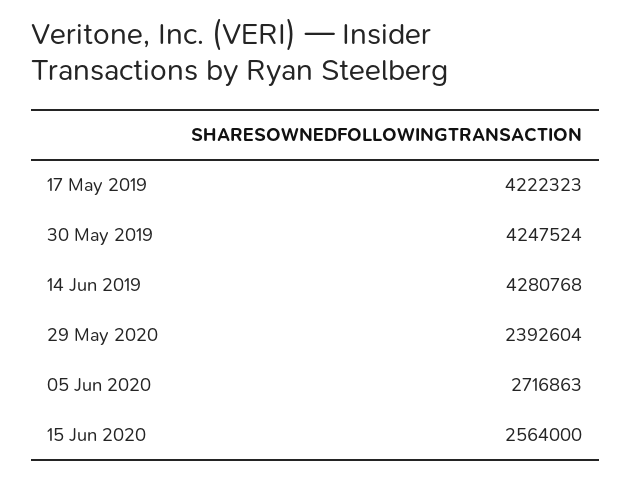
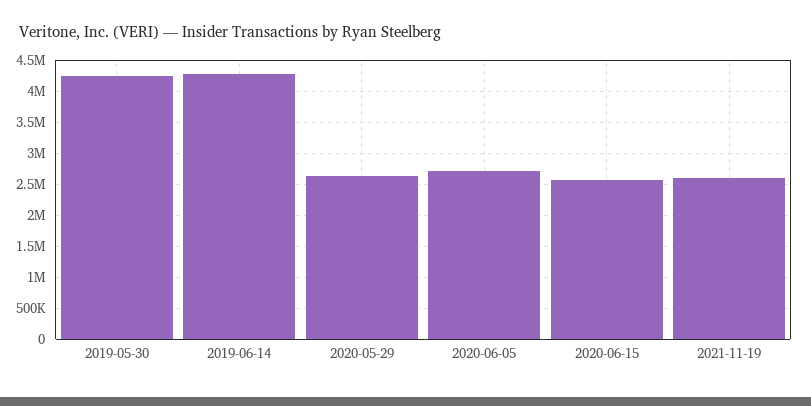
17 May 2019: 4222323 -> none
29 May 2020: 2392604 -> 2600000
2021-11-19: none -> 2600000

